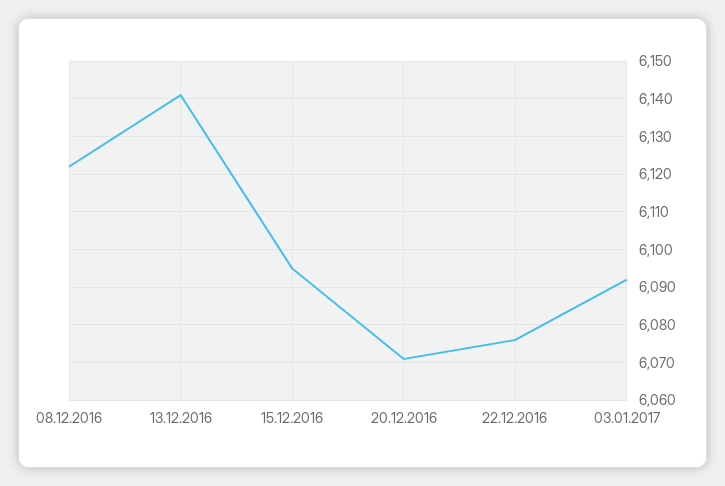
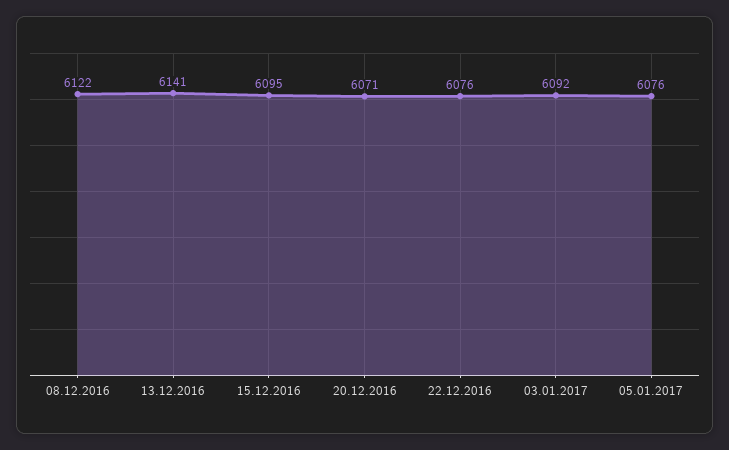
05.01.2017: none -> 6076

